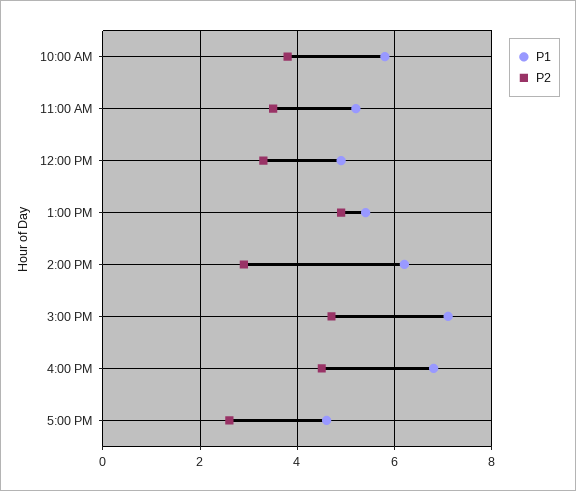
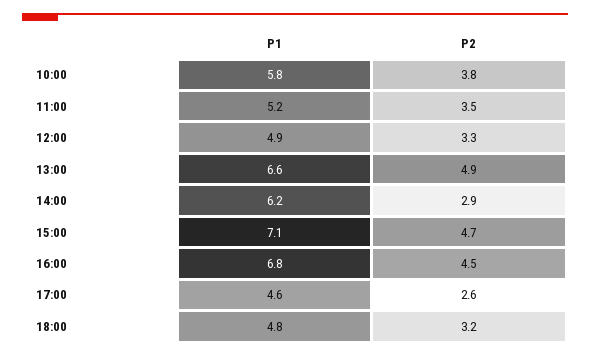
P1, 1:00 PM: 5.5 -> 6.6
P1, 18:00: none -> 4.8
P2, 18:00: none -> 3.2

